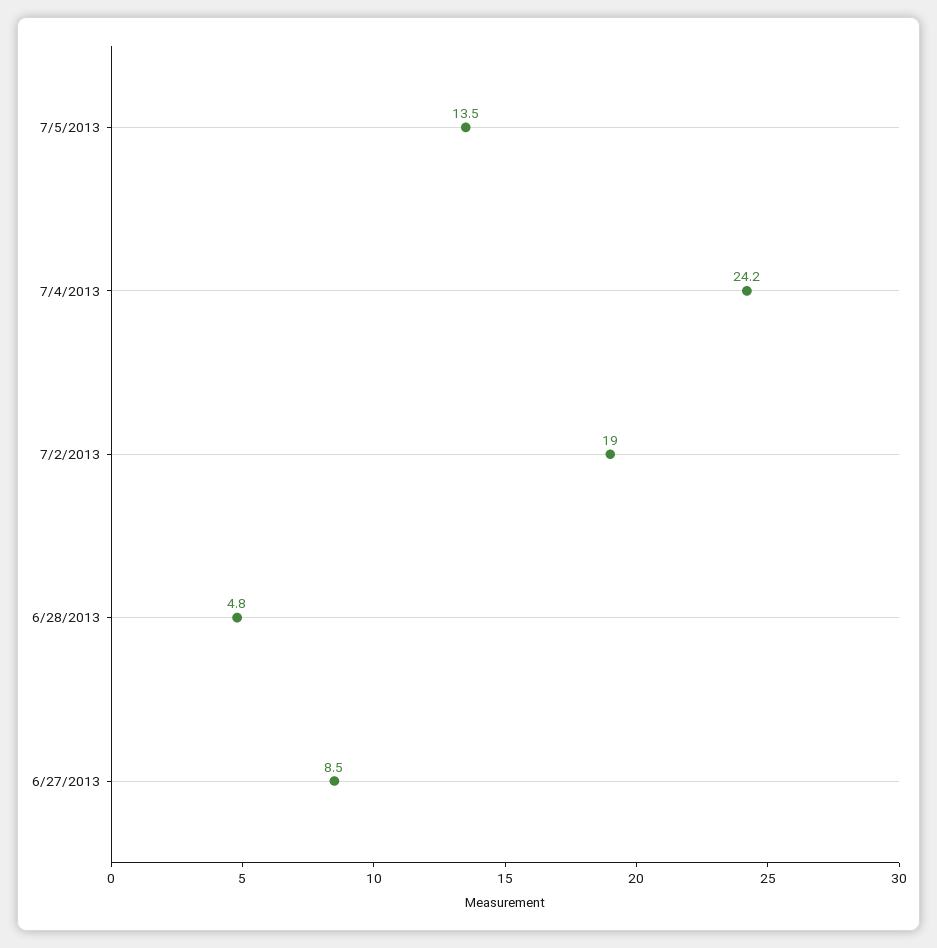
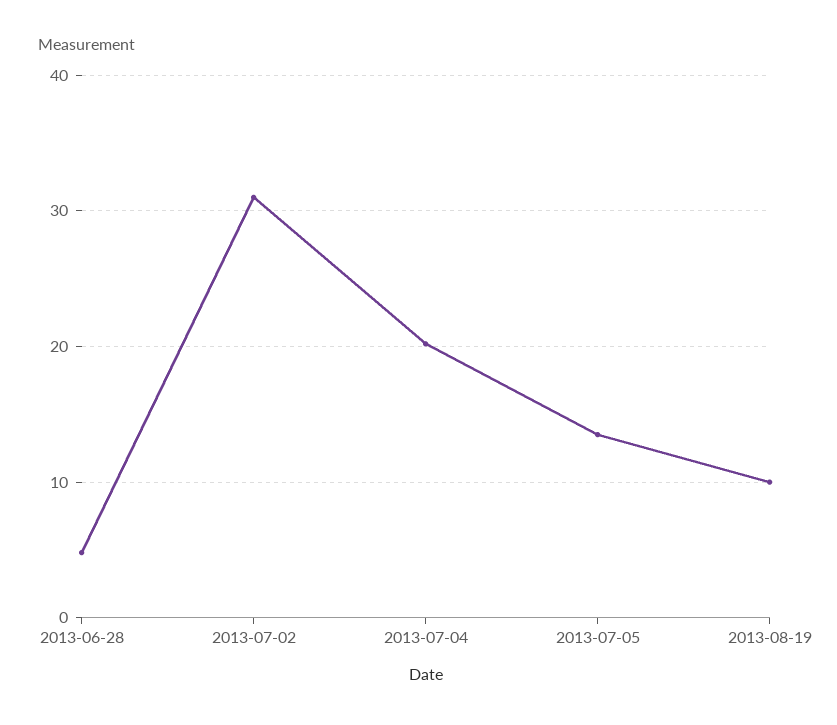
7/4/2013: 24.2 -> 20
7/2/2013: 19 -> 31
6/27/2013: 8.5 -> none
2013-08-19: none -> 10

